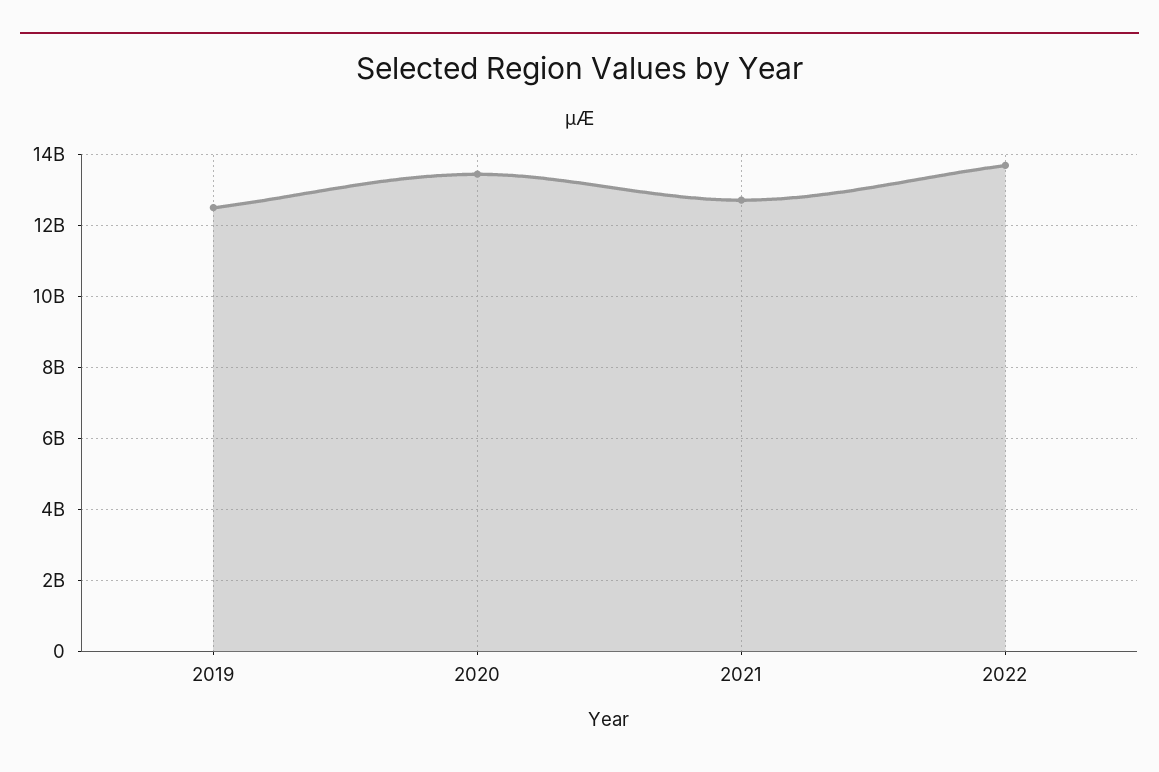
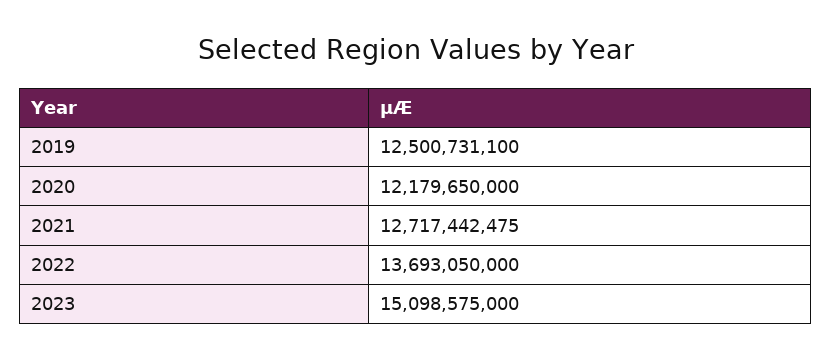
2020: 13400000000 -> 12179650000
2023: none -> 15098575000

